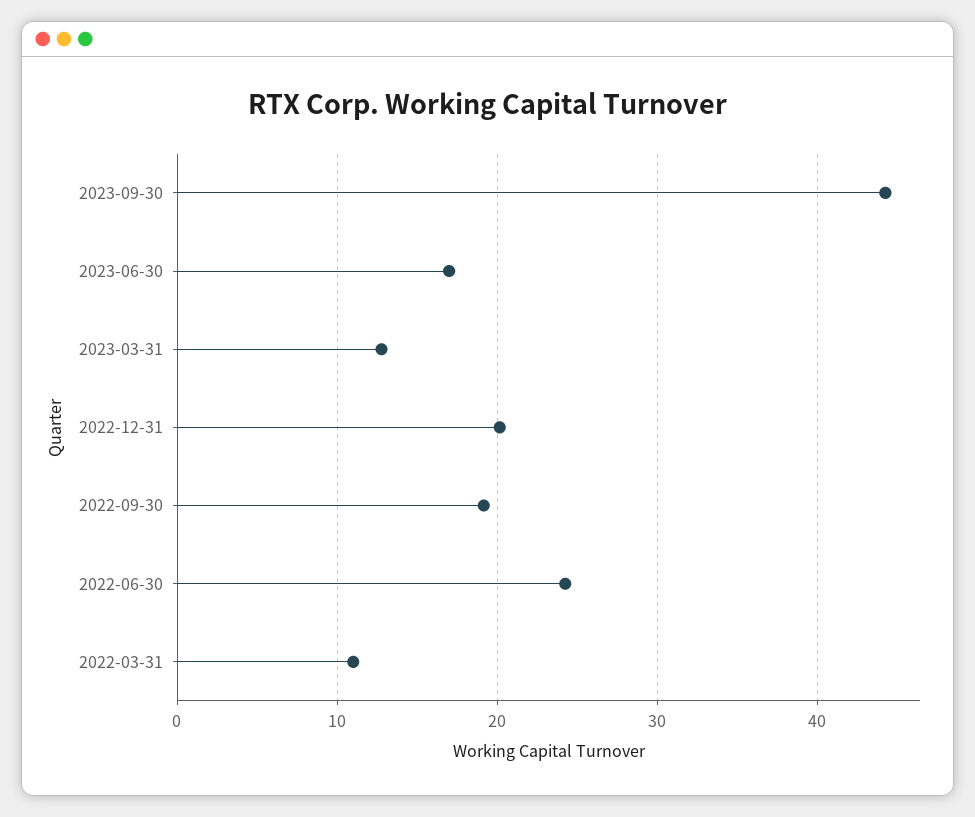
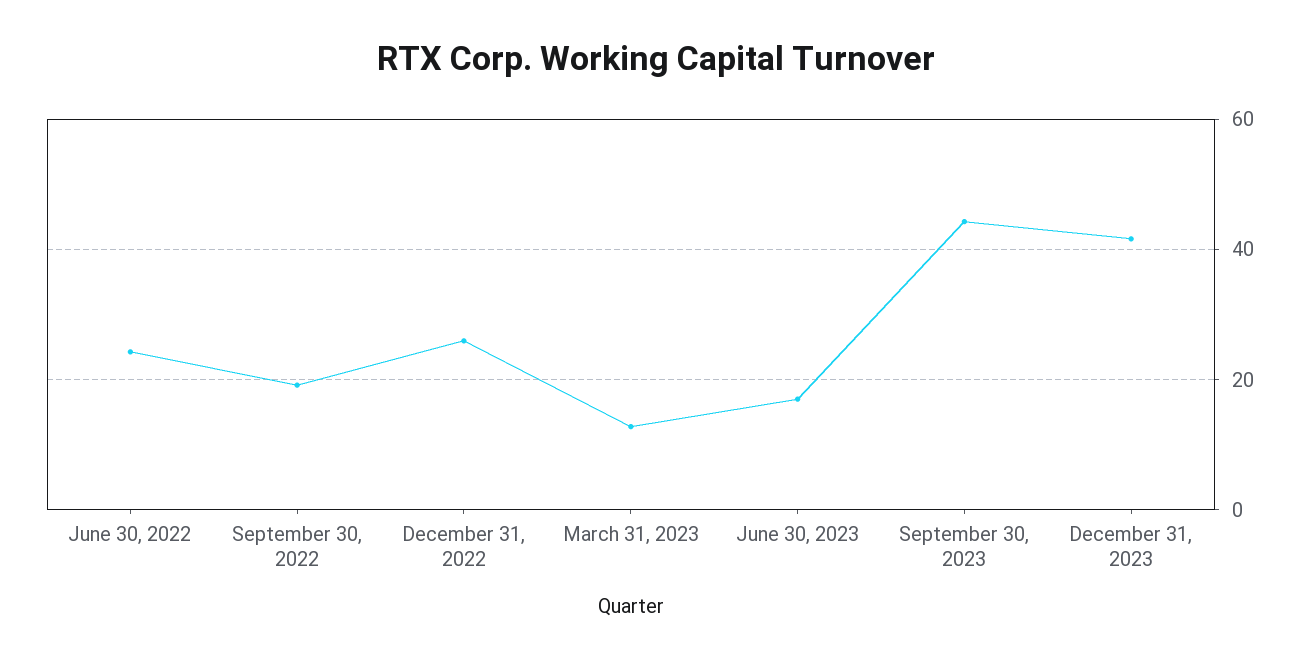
2022-12-31: 20 -> 26
2022-03-31: 11 -> none
December 31, 2023: none -> 42

